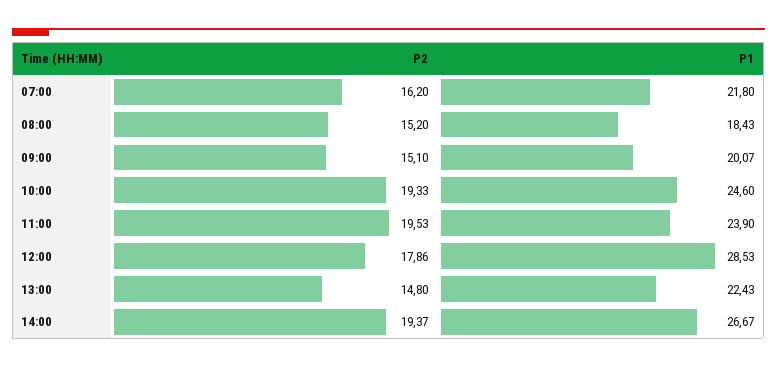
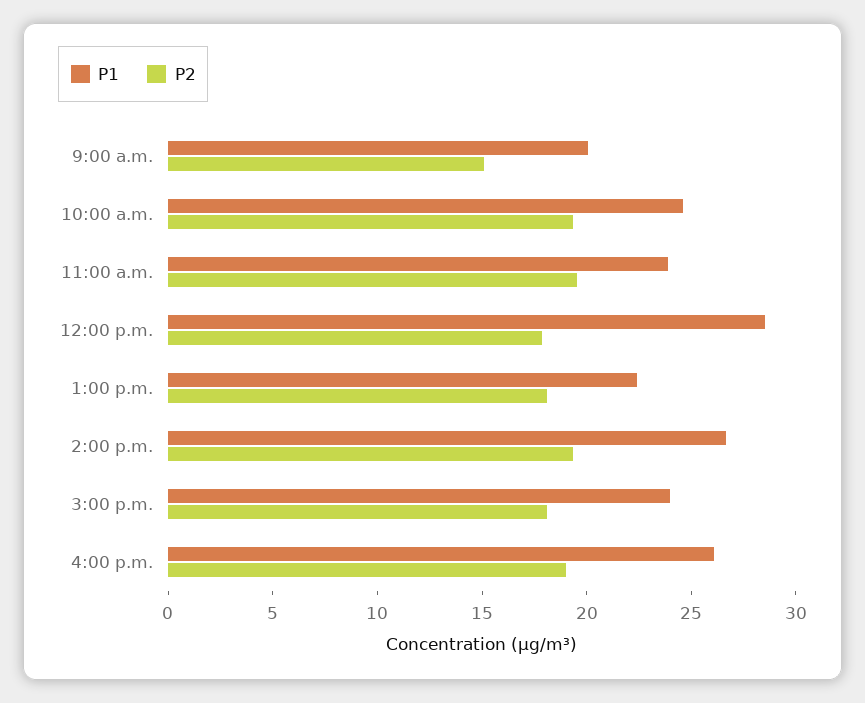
P2, 07:00: 16.2 -> none
P1, 07:00: 21.8 -> none
P2, 08:00: 15.2 -> none
P1, 08:00: 18.43 -> none
P2, 13:00: 14.8 -> 18
P1, 3:00 p.m.: none -> 24
P2, 3:00 p.m.: none -> 18
P1, 4:00 p.m.: none -> 26
P2, 4:00 p.m.: none -> 19

